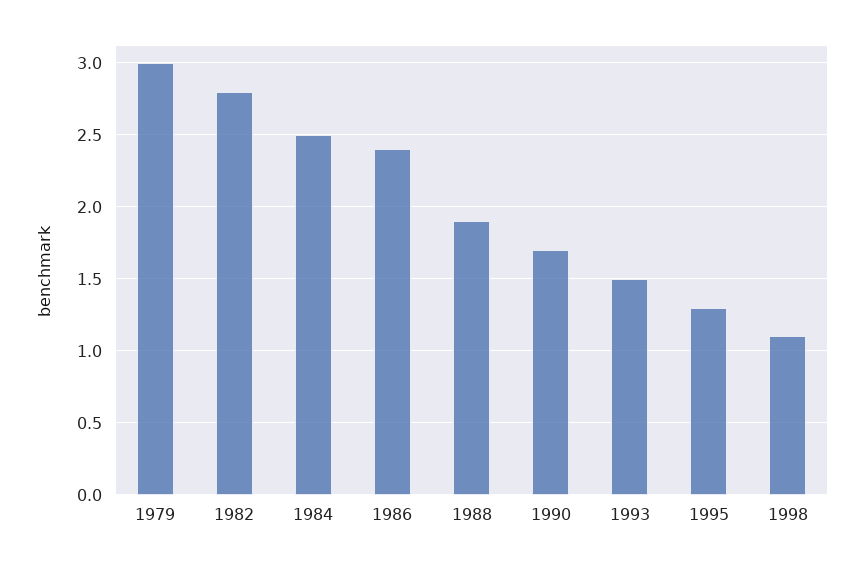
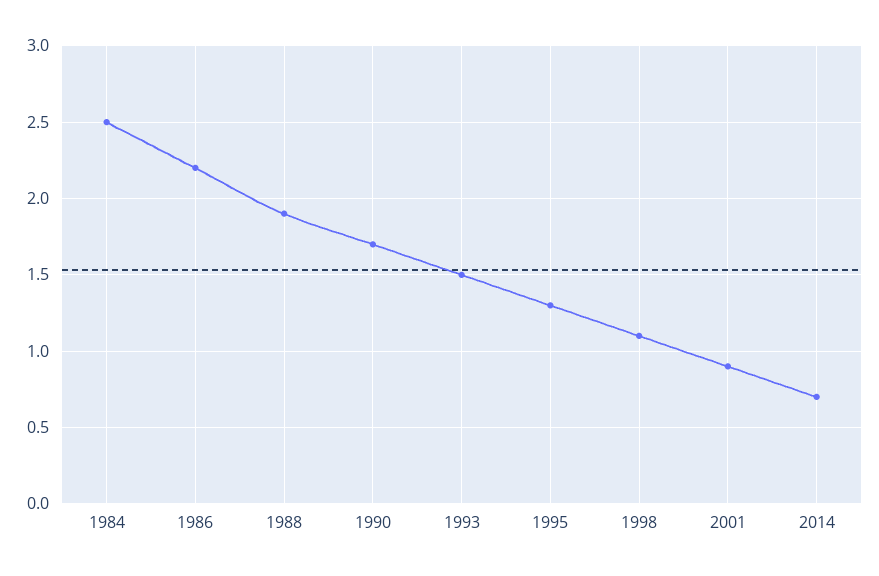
1979: 3 -> none
1982: 2.8 -> none
1986: 2.4 -> 2.2
2001: none -> 0.9
2014: none -> 0.7

